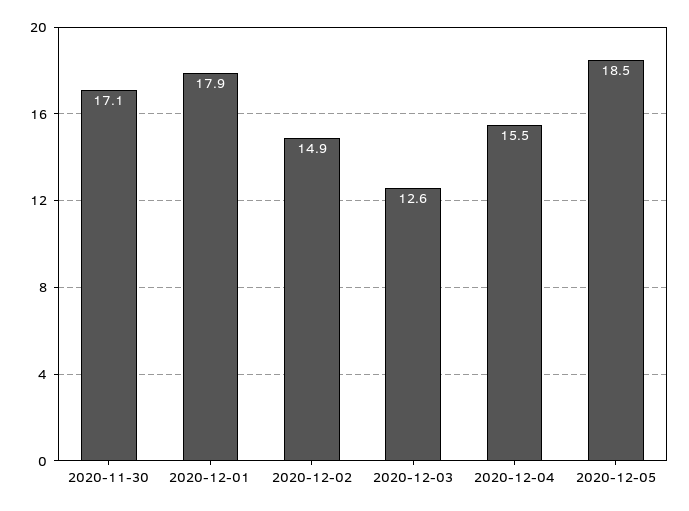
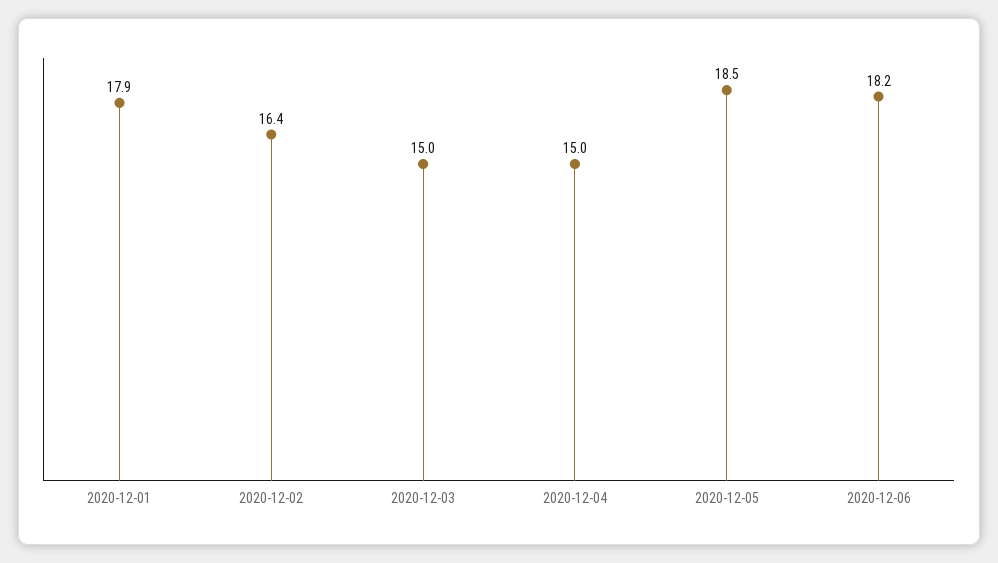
2020-11-30: 17.1 -> none
2020-12-02: 14.9 -> 16.4
2020-12-03: 12.6 -> 15
2020-12-04: 15.5 -> 15
2020-12-06: none -> 18.2

